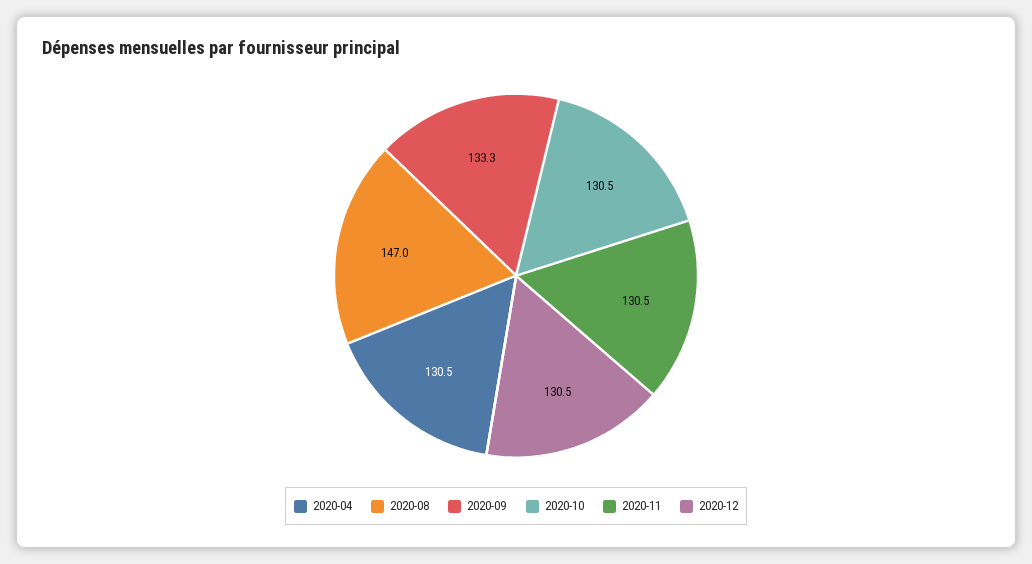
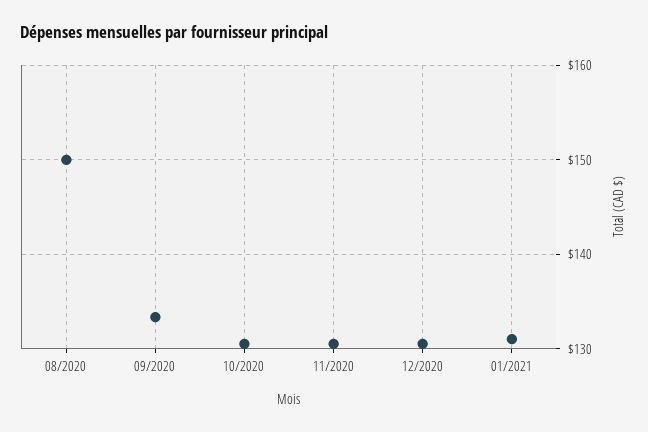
2020-04: 130.5 -> none
2020-08: 147 -> 150
01/2021: none -> 131

